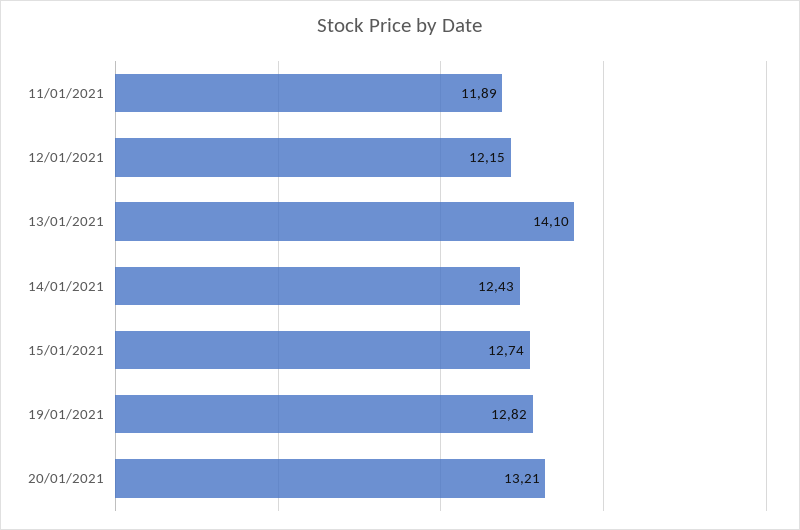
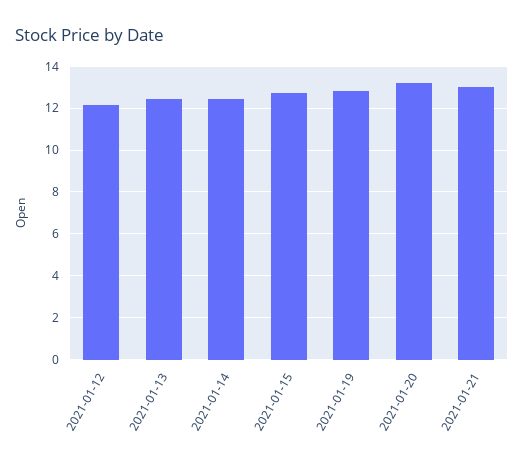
11/01/2021: 11.89 -> none
13/01/2021: 14.1 -> 12.5
2021-01-21: none -> 13

